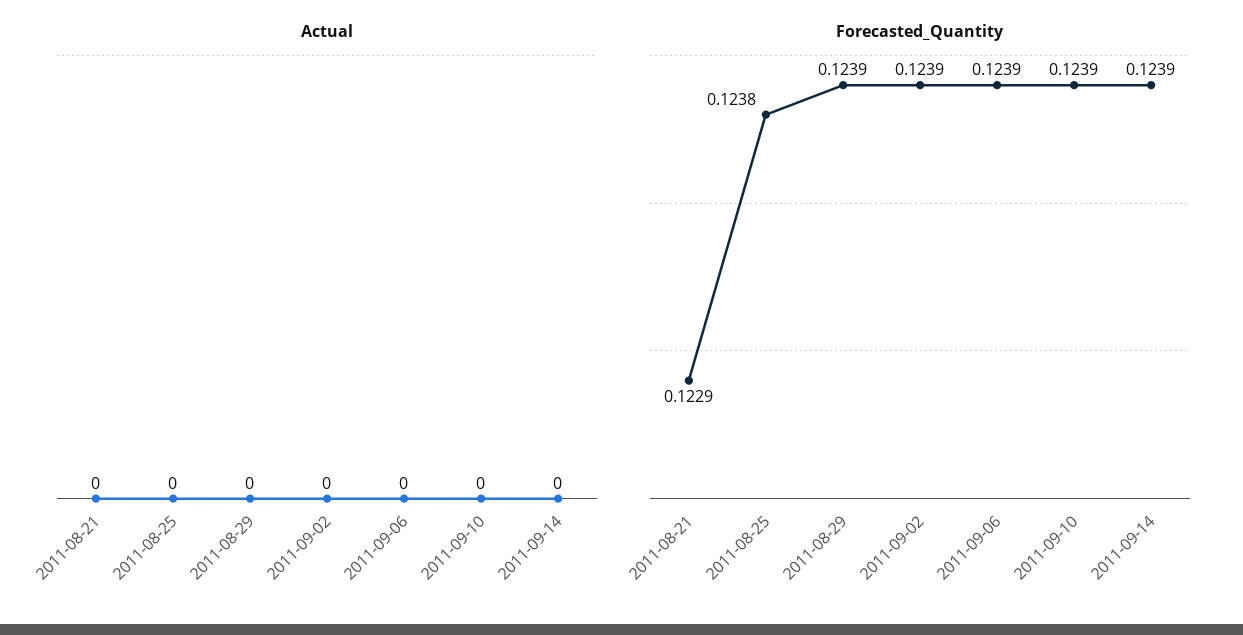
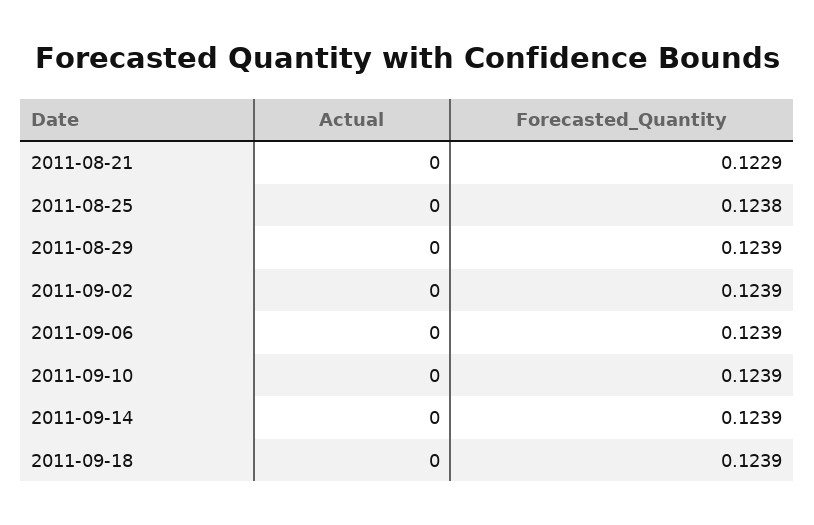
Actual, 2011-09-18: none -> 0
Forecasted_Quantity, 2011-09-18: none -> 0.1239

